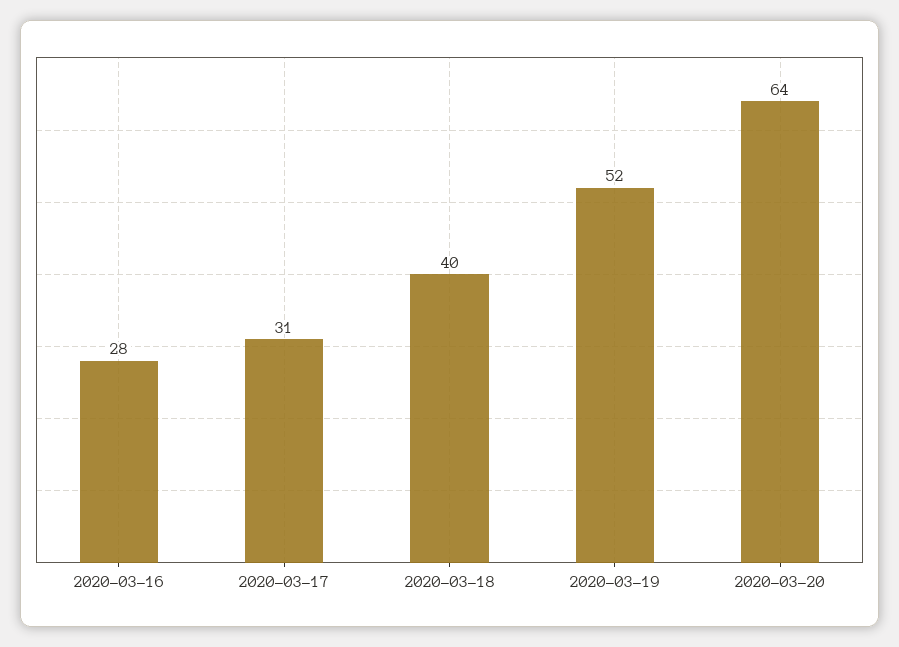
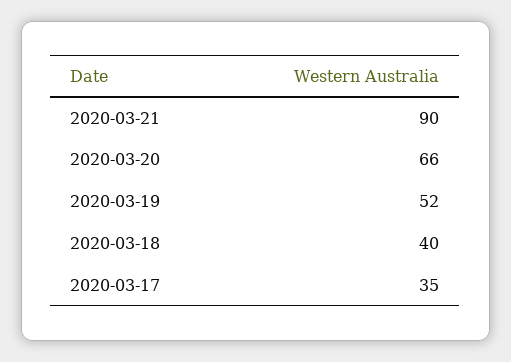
2020-03-16: 28 -> none
2020-03-17: 31 -> 35
2020-03-20: 64 -> 66
2020-03-21: none -> 90

